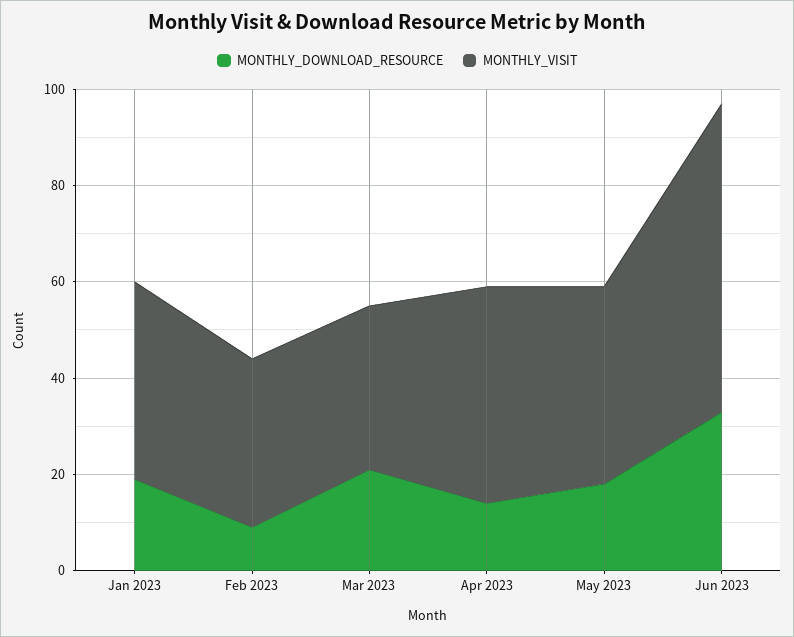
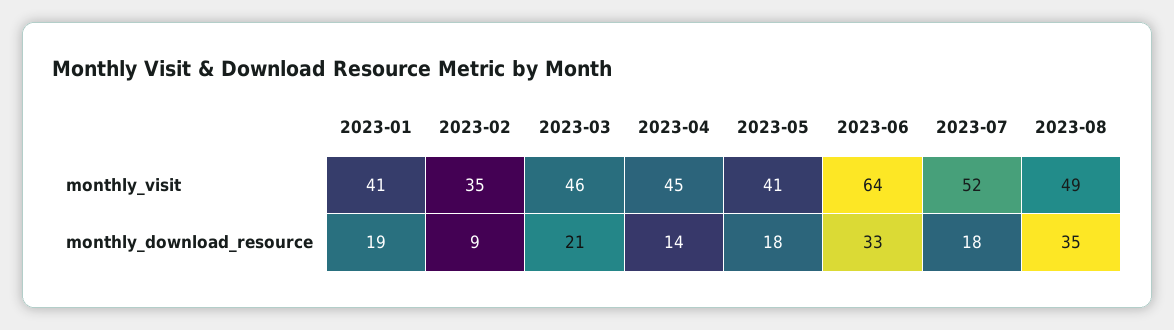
MONTHLY_VISIT, Mar 2023: 35 -> 46
MONTHLY_VISIT, 2023-07: none -> 52
MONTHLY_VISIT, 2023-08: none -> 49
MONTHLY_DOWNLOAD_RESOURCE, 2023-07: none -> 18
MONTHLY_DOWNLOAD_RESOURCE, 2023-08: none -> 35

